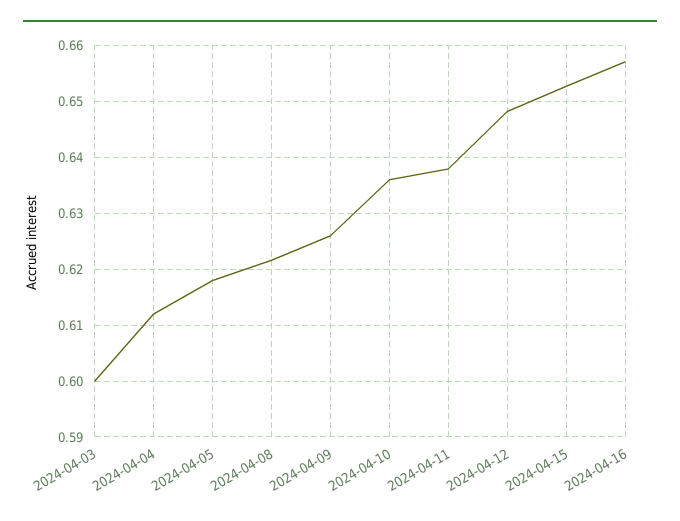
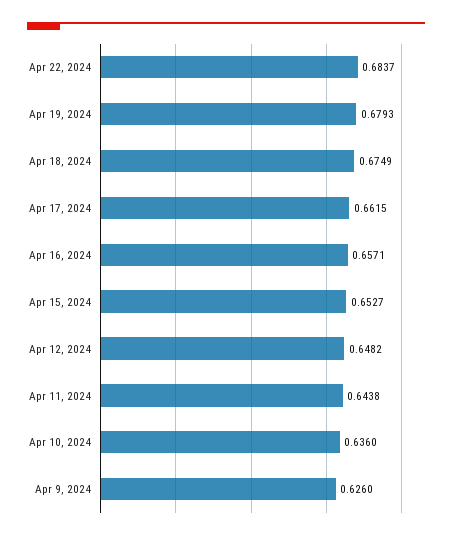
2024-04-03: 0.6 -> none
2024-04-04: 0.612 -> none
2024-04-05: 0.618 -> none
2024-04-08: 0.622 -> none
2024-04-11: 0.638 -> 0.6438
Apr 22, 2024: none -> 0.6837
Apr 19, 2024: none -> 0.6793
Apr 18, 2024: none -> 0.6749
Apr 17, 2024: none -> 0.6615

